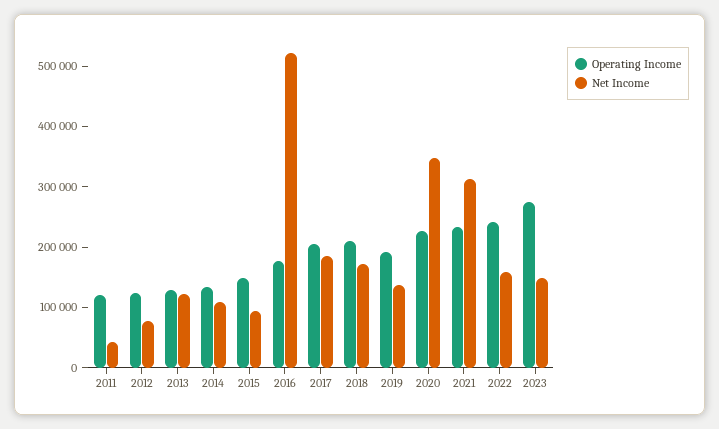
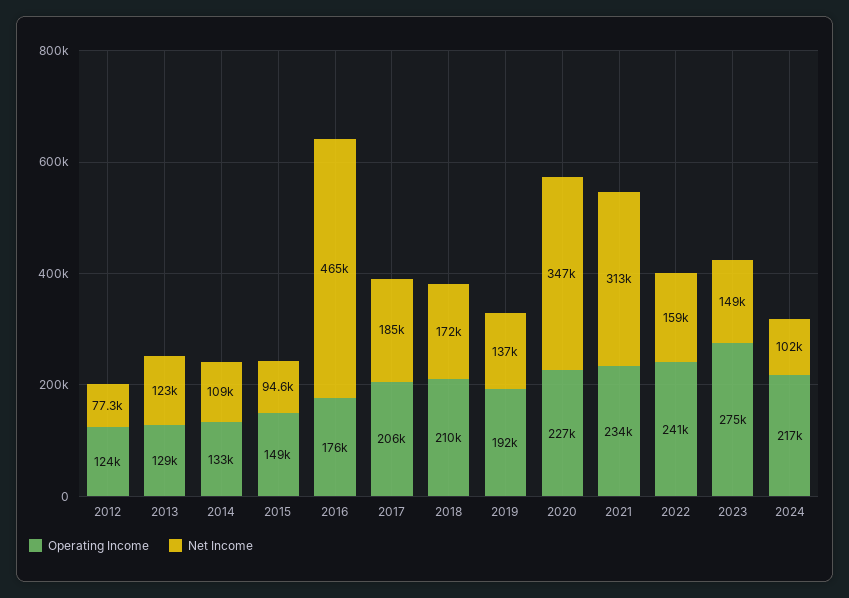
Operating Income, 2011: 120000 -> none
Net Income, 2011: 40000 -> none
Net Income, 2016: 520000 -> 465000
Operating Income, 2024: none -> 217000
Net Income, 2024: none -> 102000

